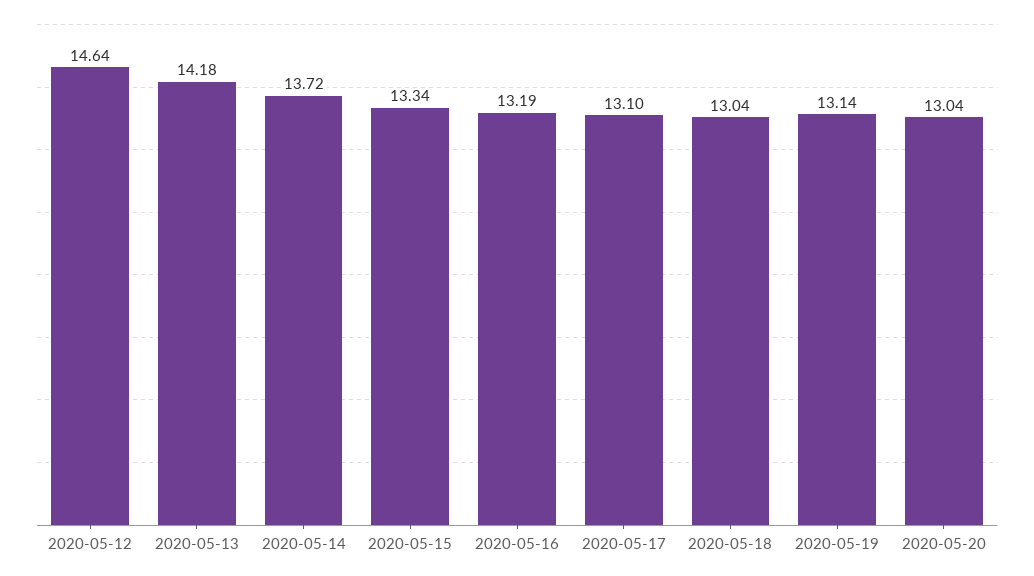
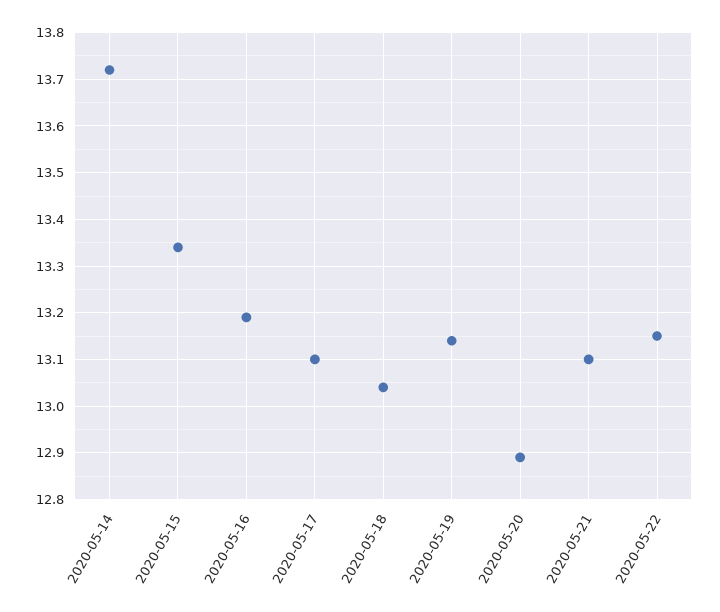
2020-05-12: 14.64 -> none
2020-05-13: 14.18 -> none
2020-05-20: 13.04 -> 12.9
2020-05-21: none -> 13.1
2020-05-22: none -> 13.15

